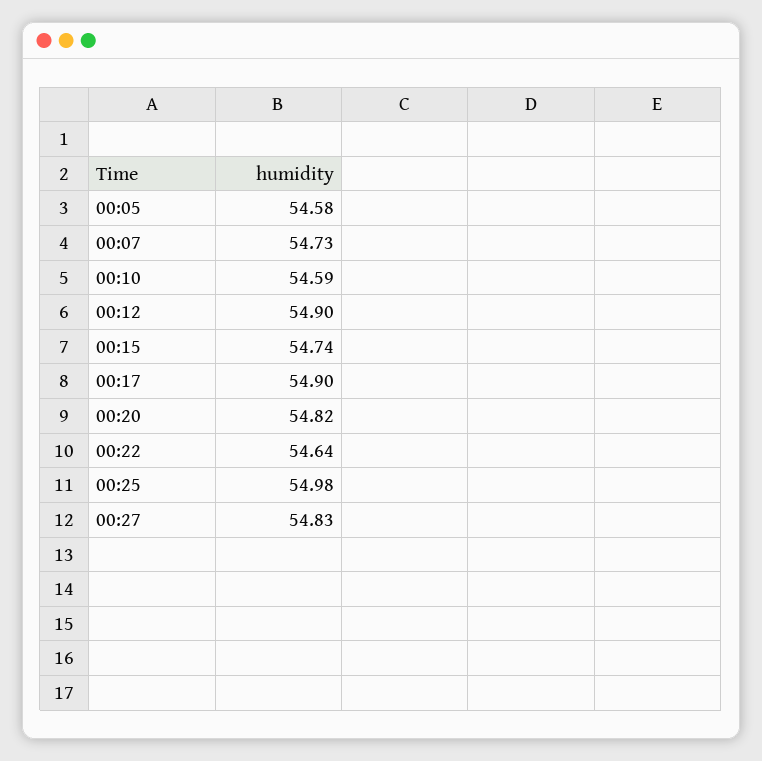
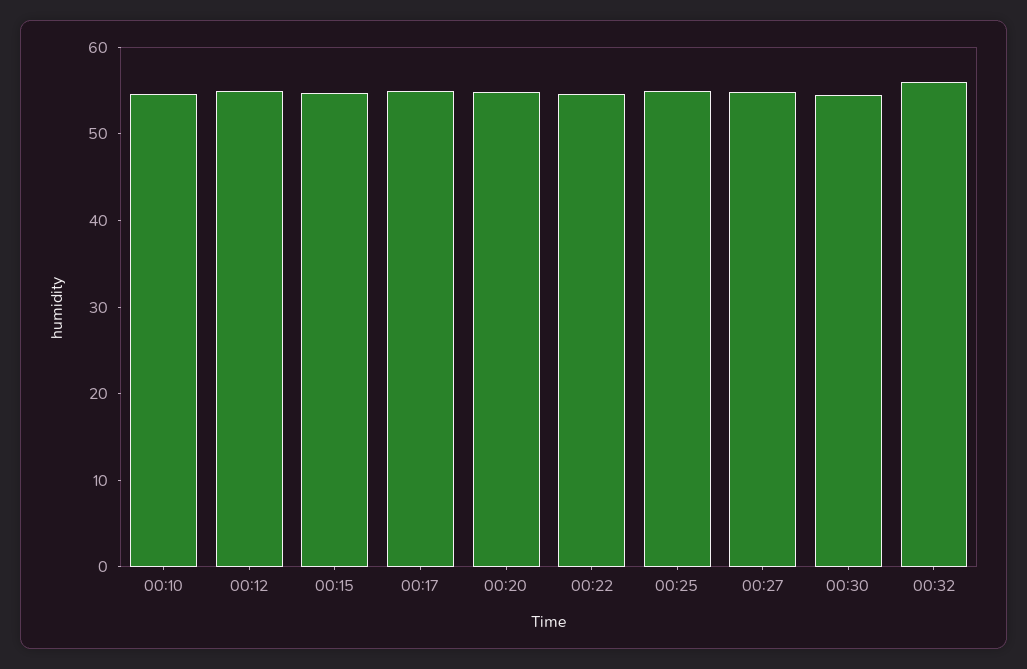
00:05: 54.58 -> none
00:07: 54.73 -> none
00:30: none -> 54
00:32: none -> 56

